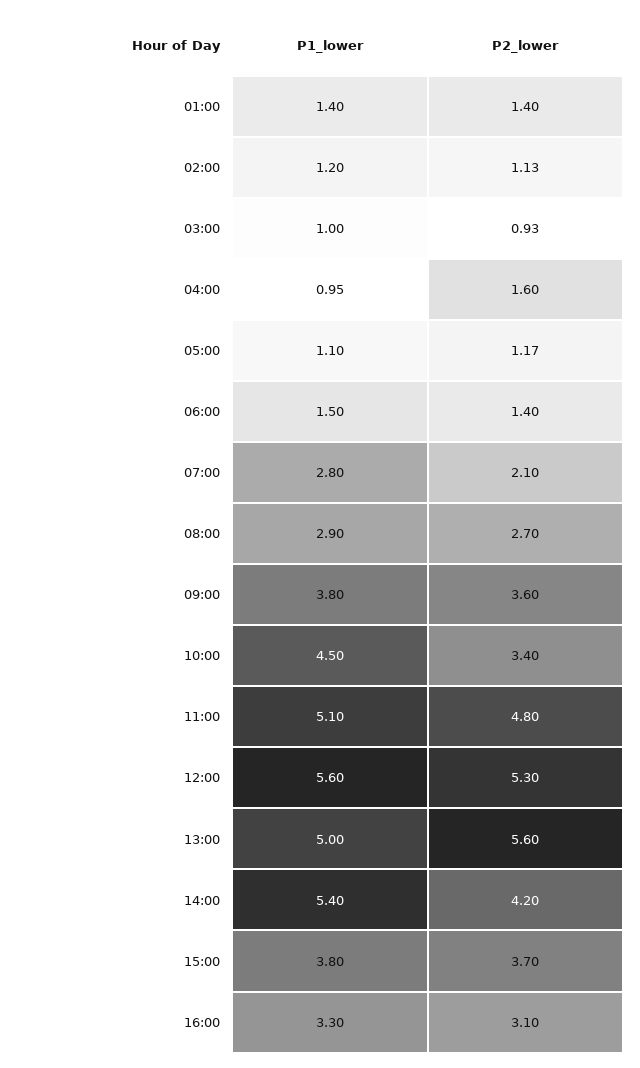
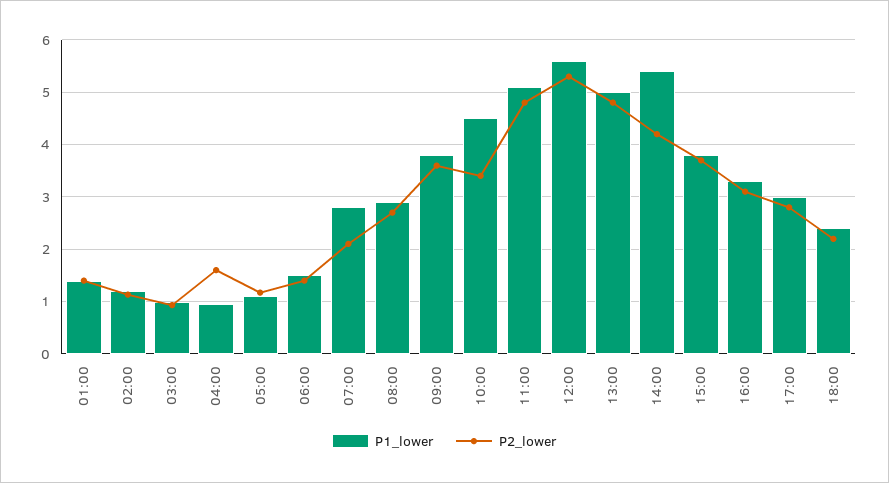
P2_lower, 13:00: 5.6 -> 4.8
P1_lower, 17:00: none -> 3
P2_lower, 17:00: none -> 2.8
P1_lower, 18:00: none -> 2.4
P2_lower, 18:00: none -> 2.2

